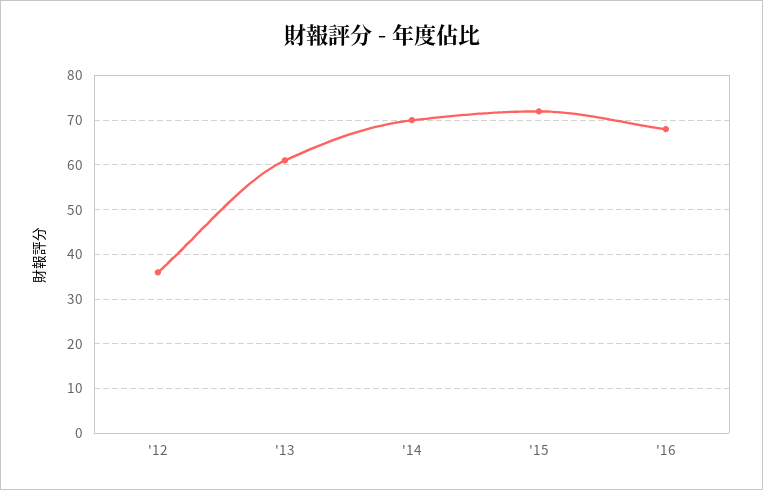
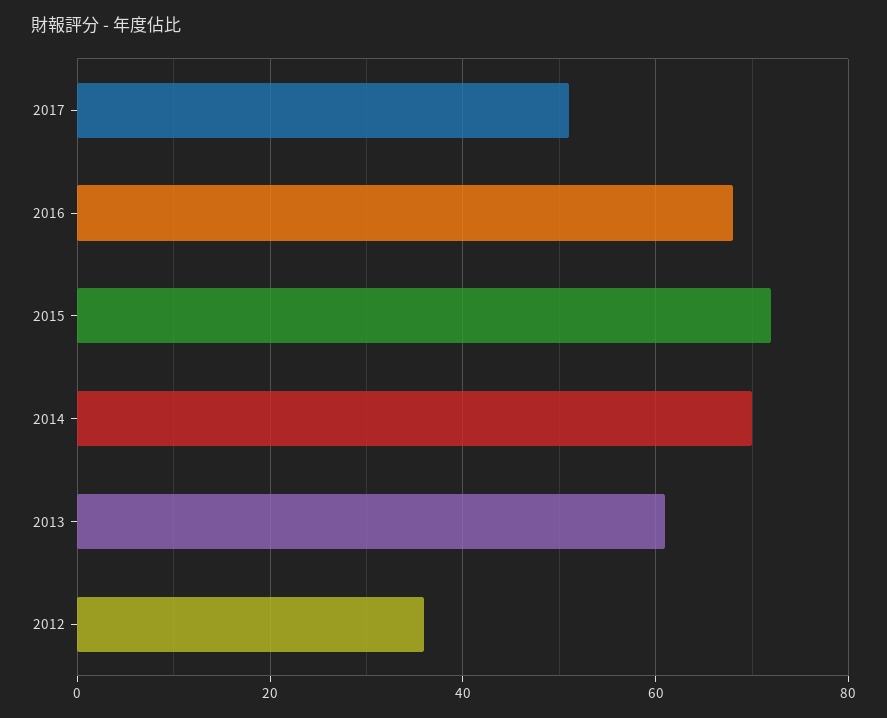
2017: none -> 50

